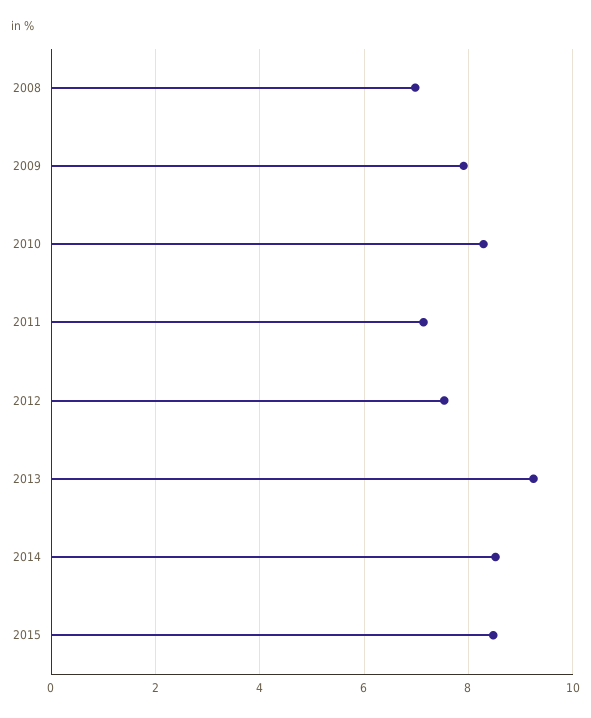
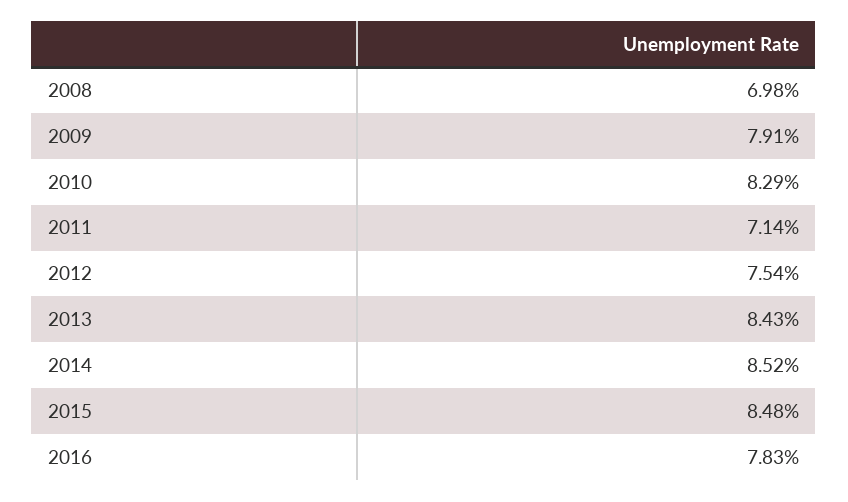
2013: 9.2 -> 8.43
2016: none -> 7.83

